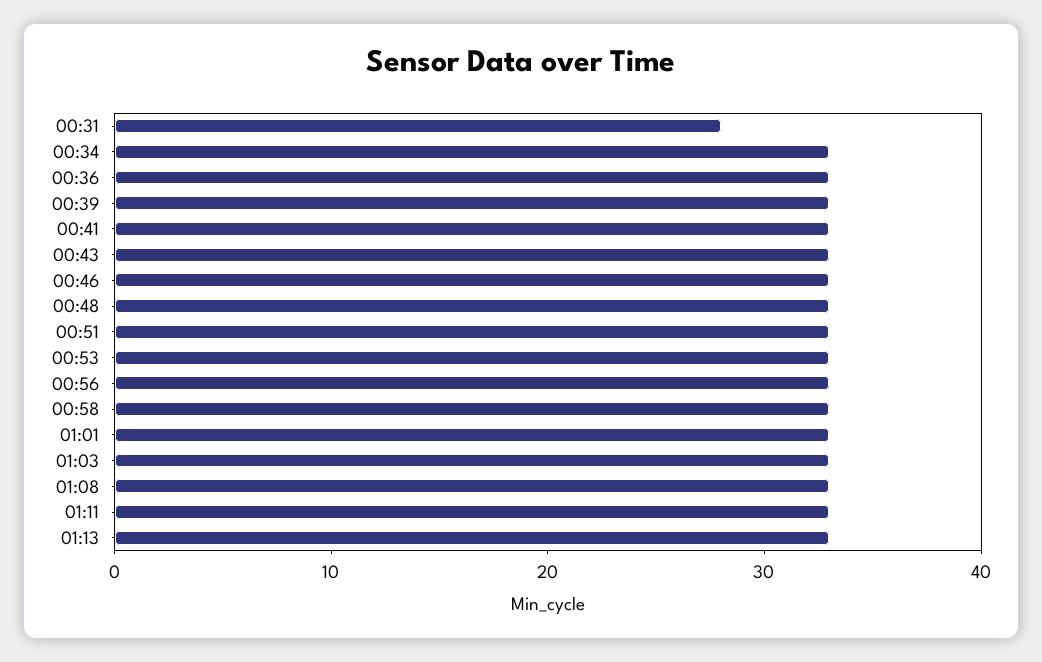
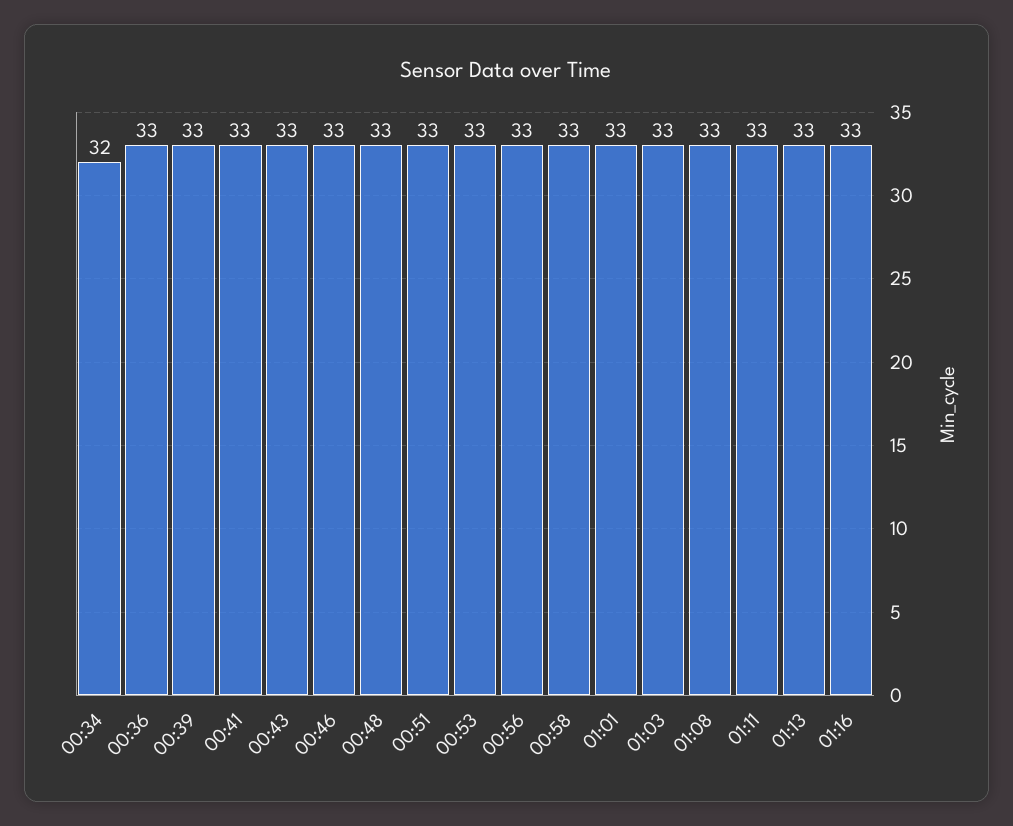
00:31: 28 -> none
00:34: 33 -> 32
01:16: none -> 33

